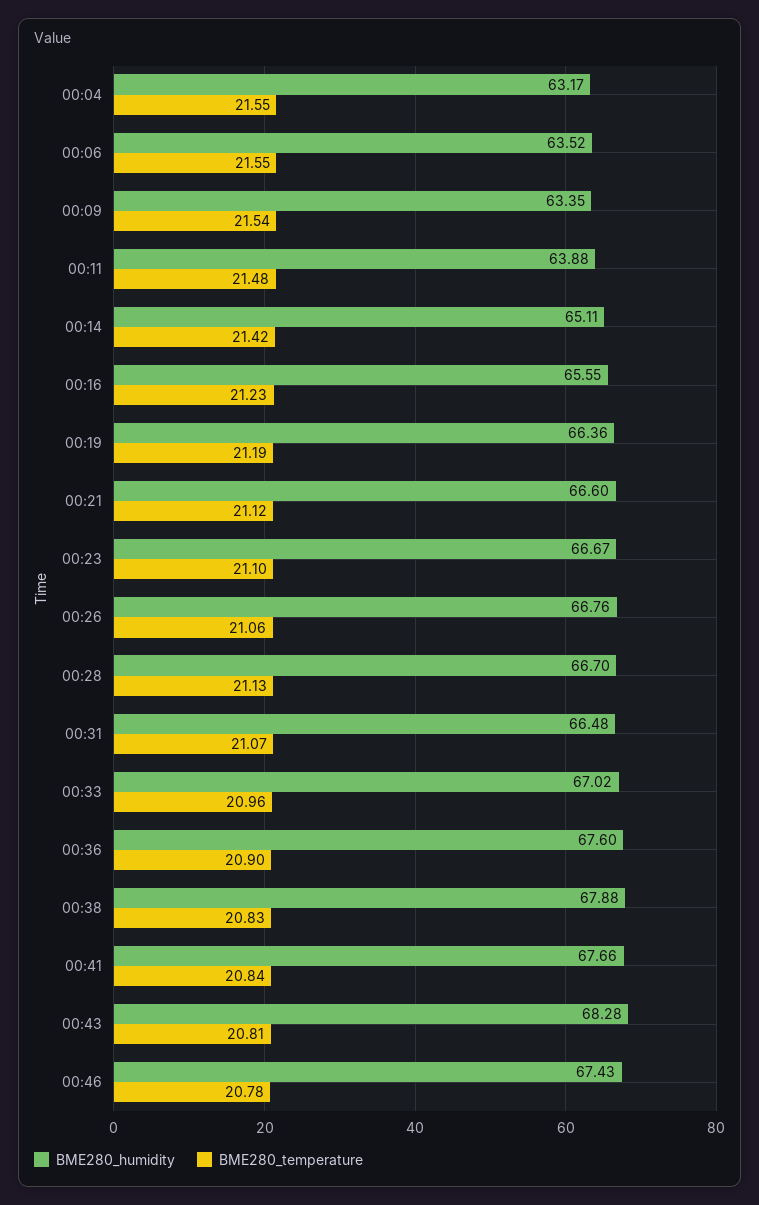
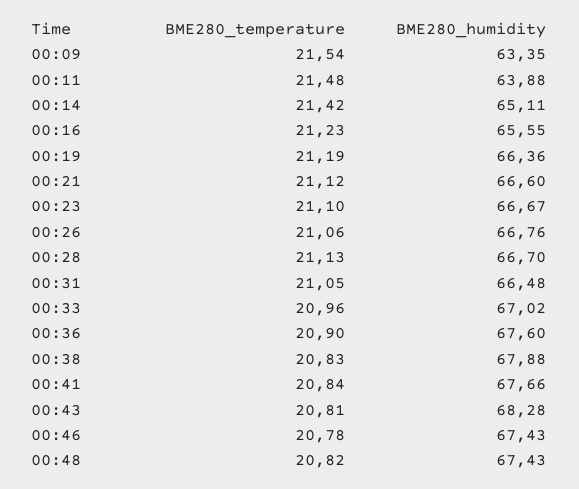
BME280_humidity, 00:04: 63.17 -> none
BME280_temperature, 00:04: 21.55 -> none
BME280_humidity, 00:06: 63.52 -> none
BME280_temperature, 00:06: 21.55 -> none
BME280_temperature, 00:31: 21.07 -> 21.05
BME280_temperature, 00:48: none -> 20.82
BME280_humidity, 00:48: none -> 67.43

